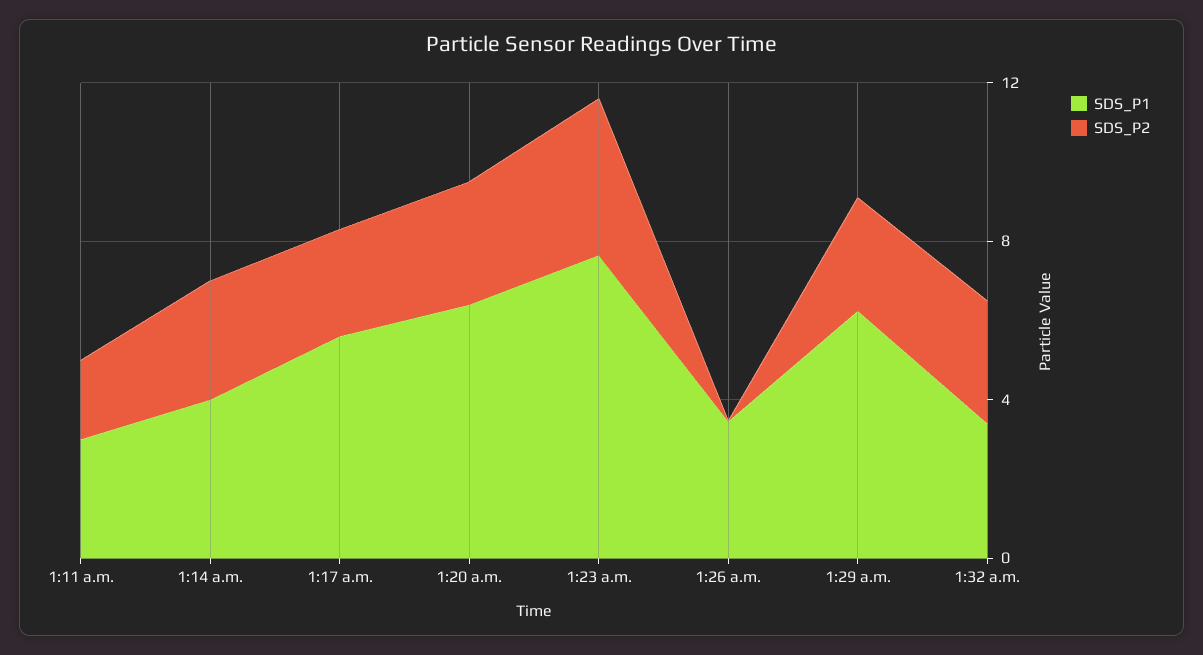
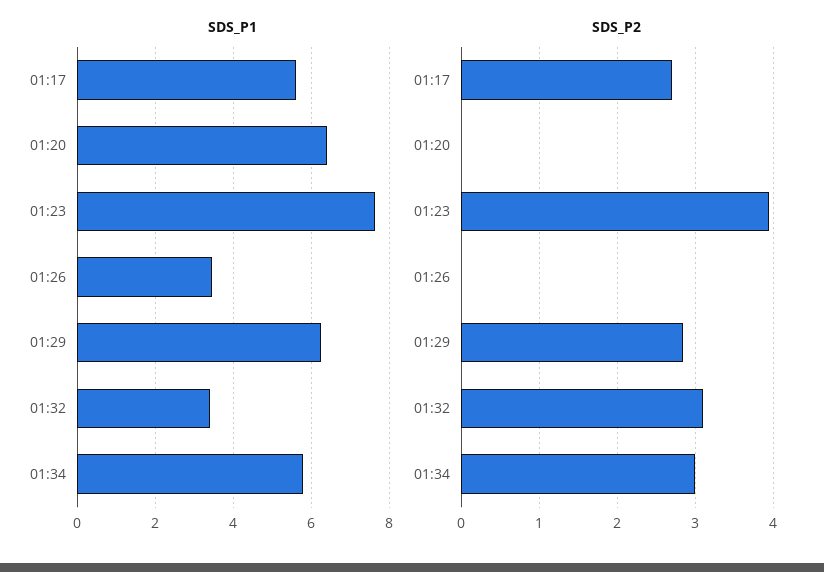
SDS_P1, 1:11 a.m.: 3 -> none
SDS_P2, 1:11 a.m.: 2 -> none
SDS_P1, 1:14 a.m.: 4 -> none
SDS_P2, 1:14 a.m.: 3 -> none
SDS_P2, 1:20 a.m.: 3 -> 0
SDS_P1, 01:34: none -> 5.8
SDS_P2, 01:34: none -> 3

